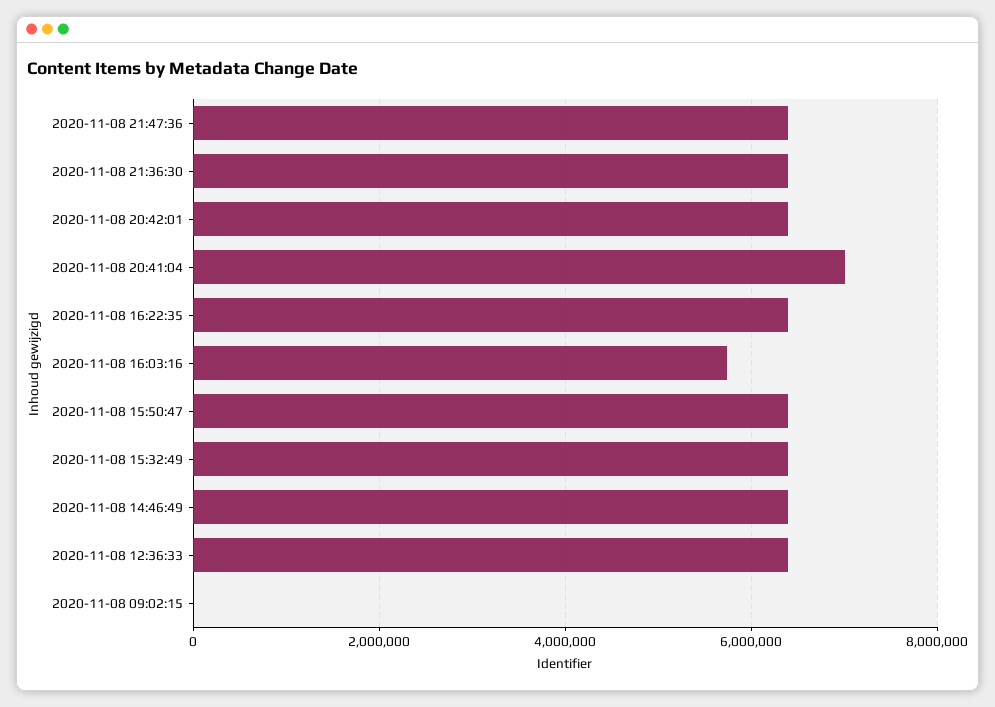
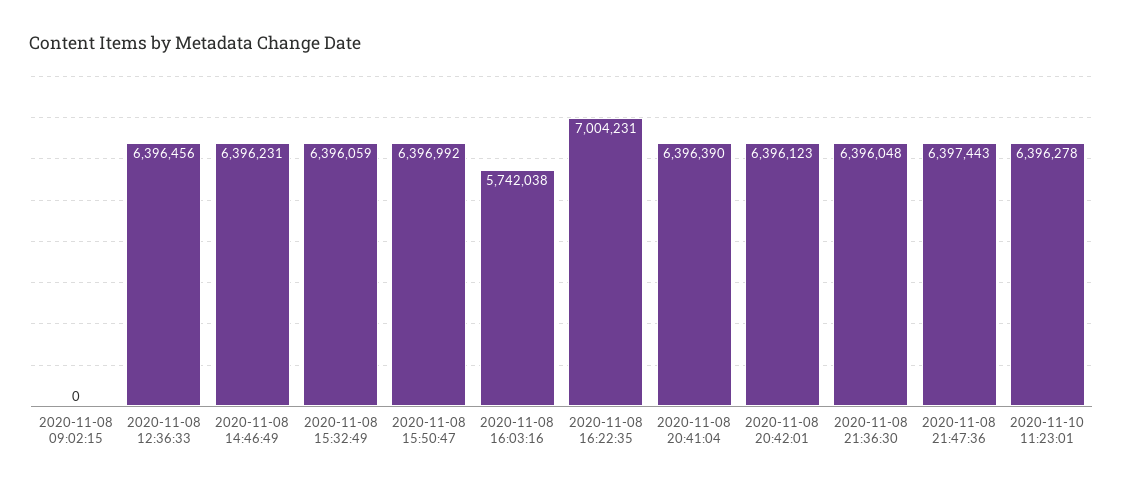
2020-11-08 20:41:04: 7000000 -> 6396390
2020-11-08 16:22:35: 6400000 -> 7004231
2020-11-10 11:23:01: none -> 6396278

